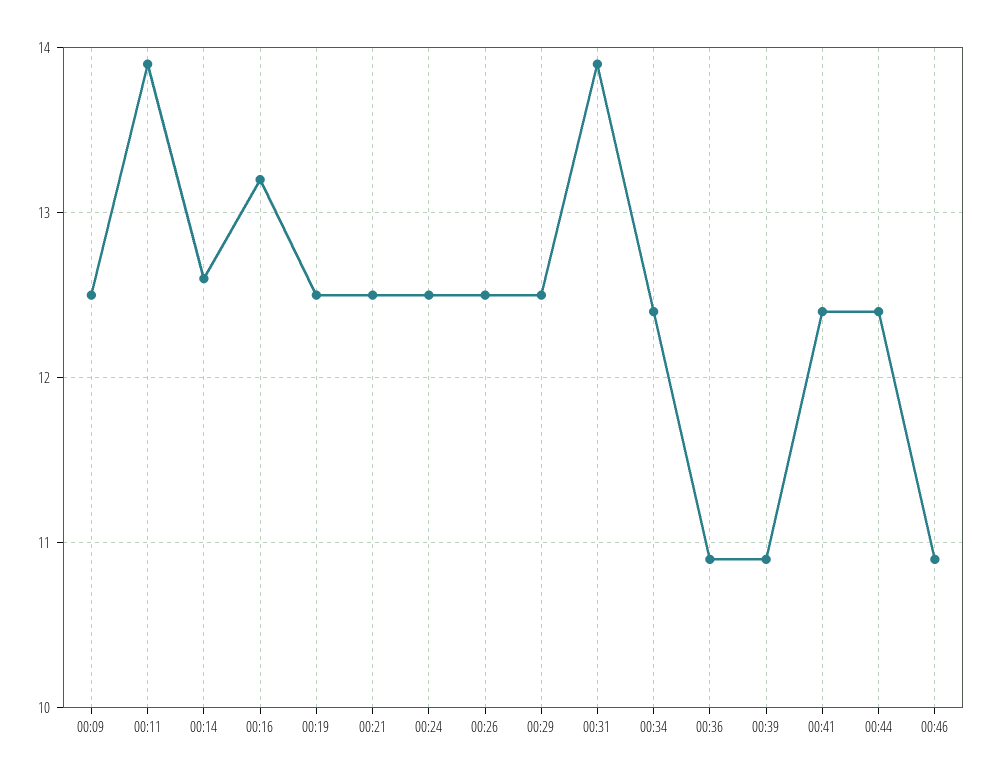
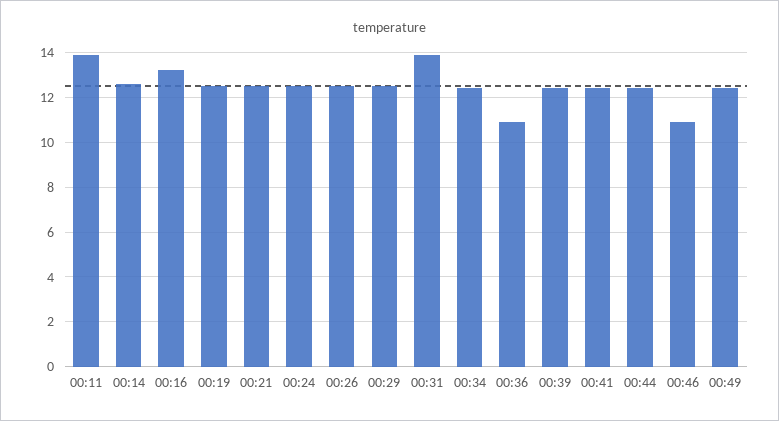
00:09: 12.5 -> none
00:39: 10.9 -> 12.5
00:49: none -> 12.5

